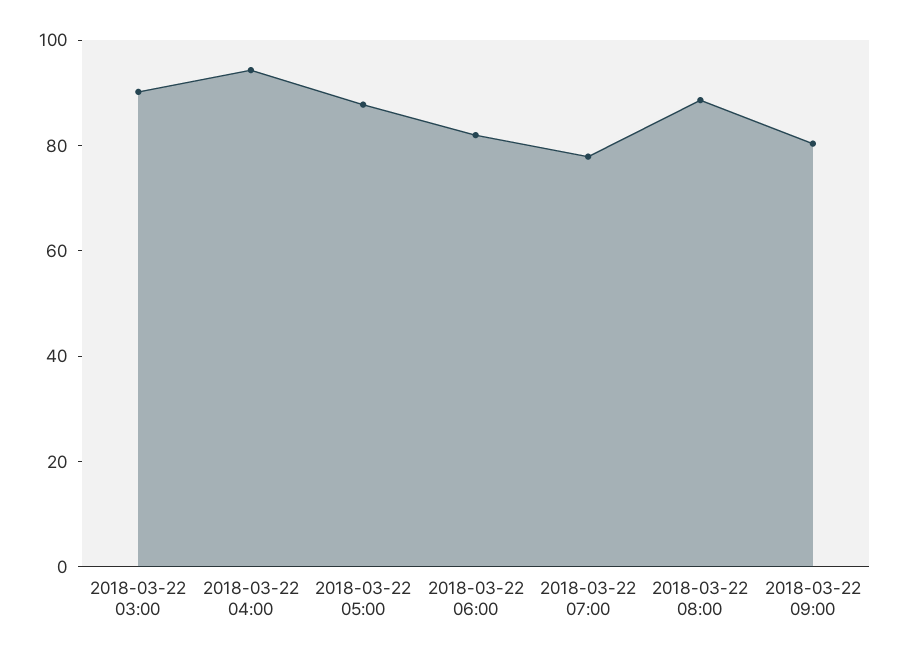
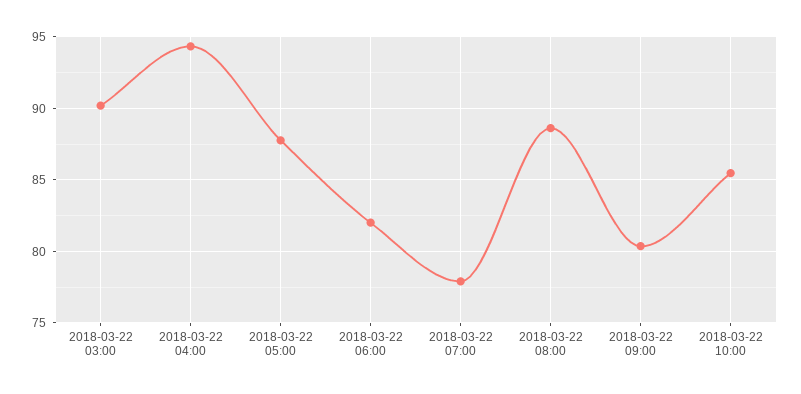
2018-03-22 10:00: none -> 85.5

